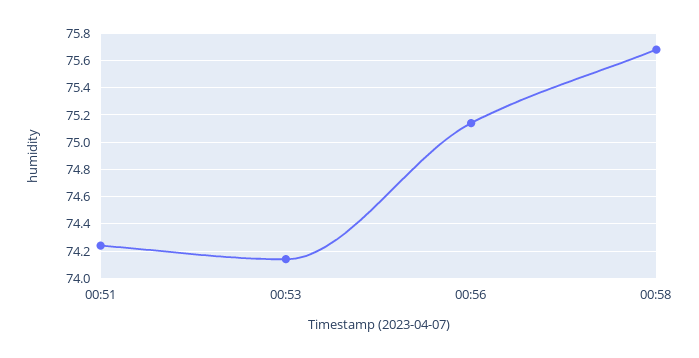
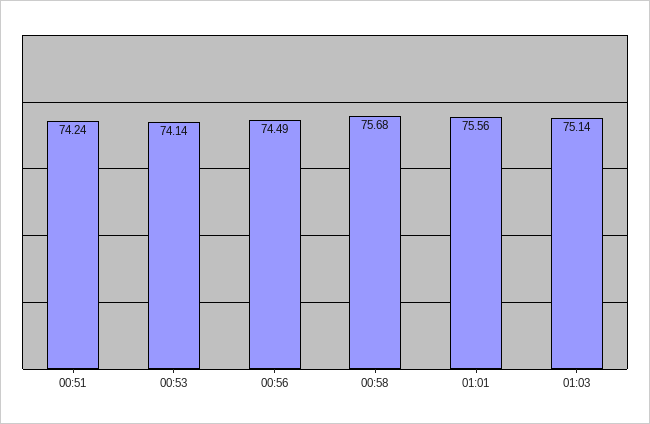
00:56: 75.15 -> 74.49
01:01: none -> 75.56
01:03: none -> 75.14

